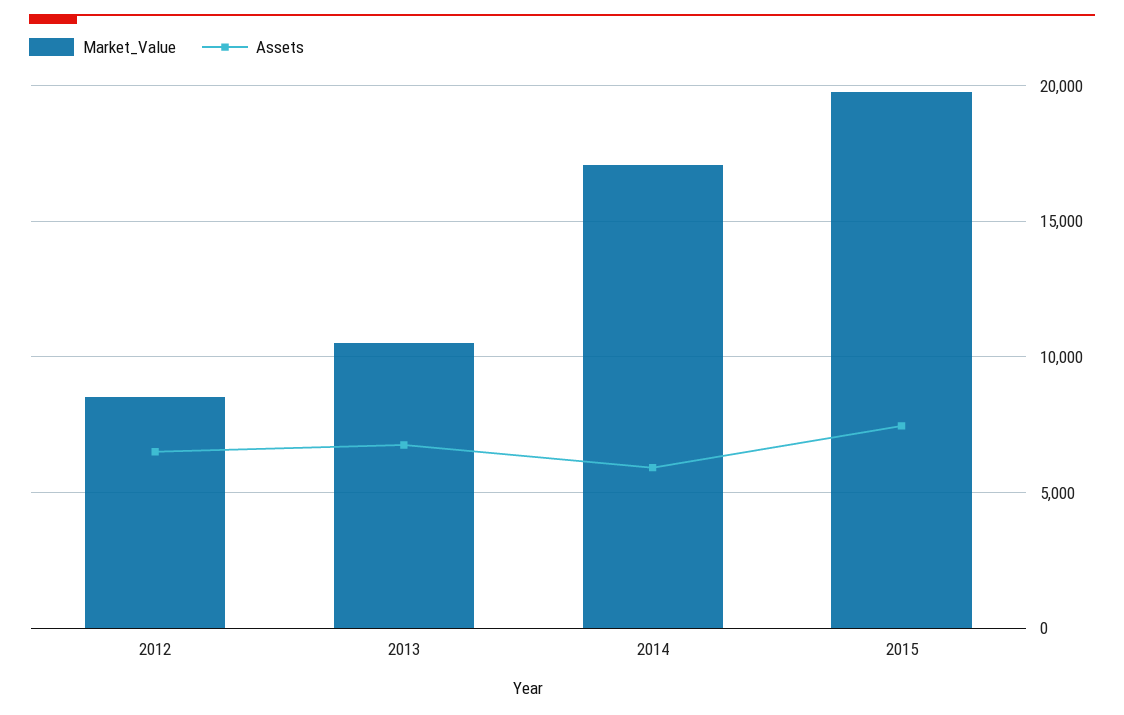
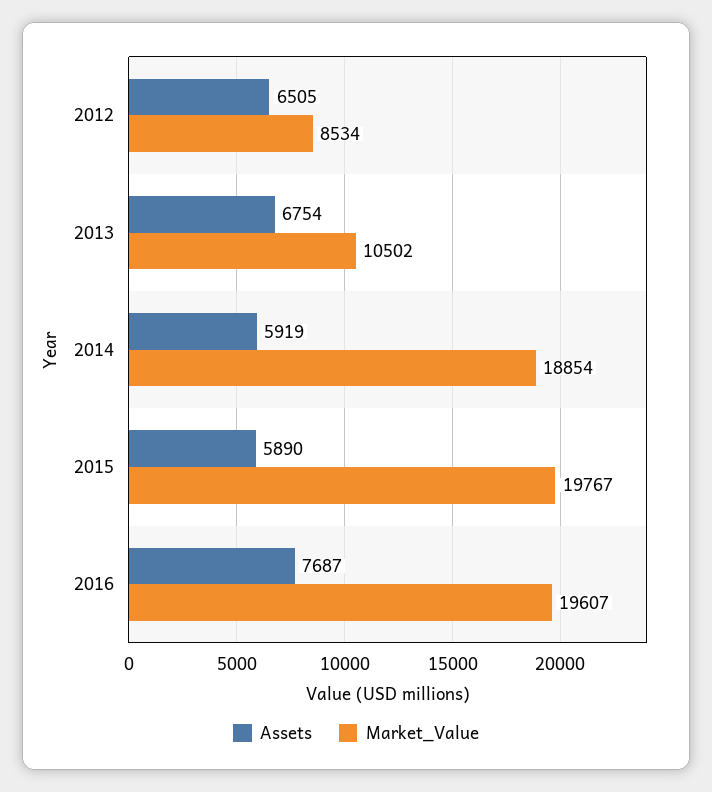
Market_Value, 2014: 17000 -> 18854
Assets, 2015: 7500 -> 5890
Assets, 2016: none -> 7687
Market_Value, 2016: none -> 19607

